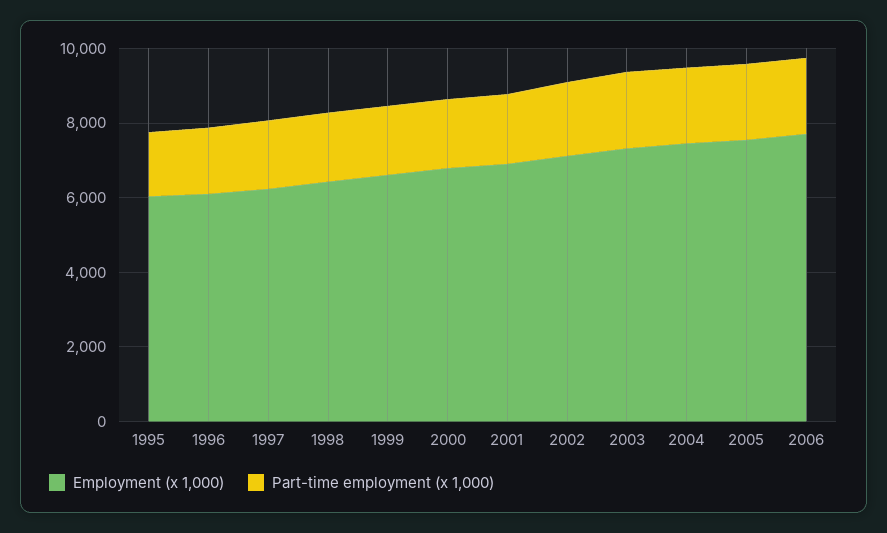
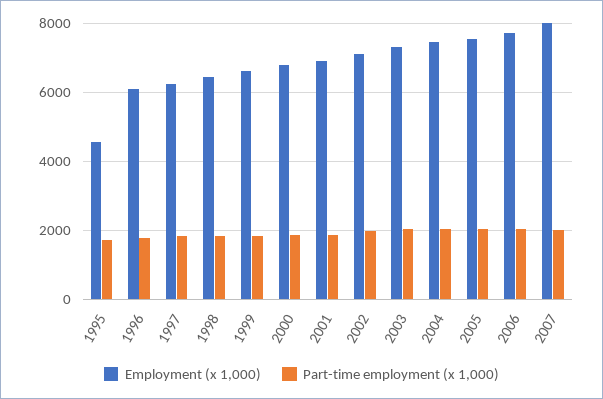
Employment (x 1,000), 1995: 6000 -> 4600
Employment (x 1,000), 2007: none -> 8000
Part-time employment (x 1,000), 2007: none -> 2000

